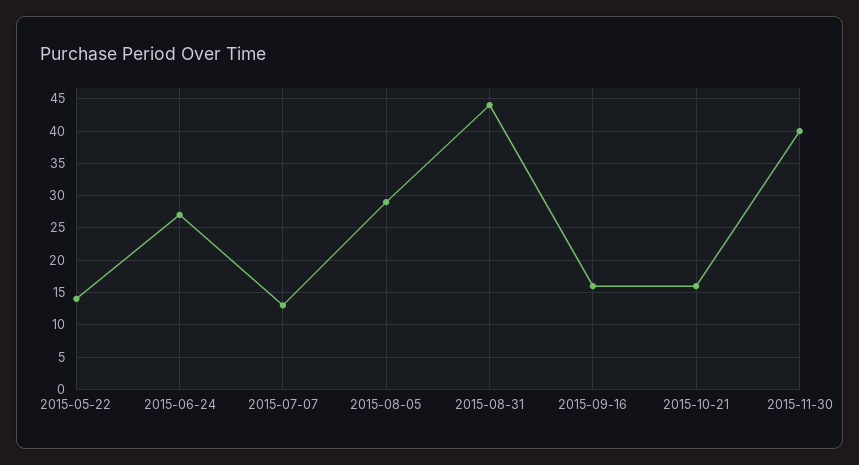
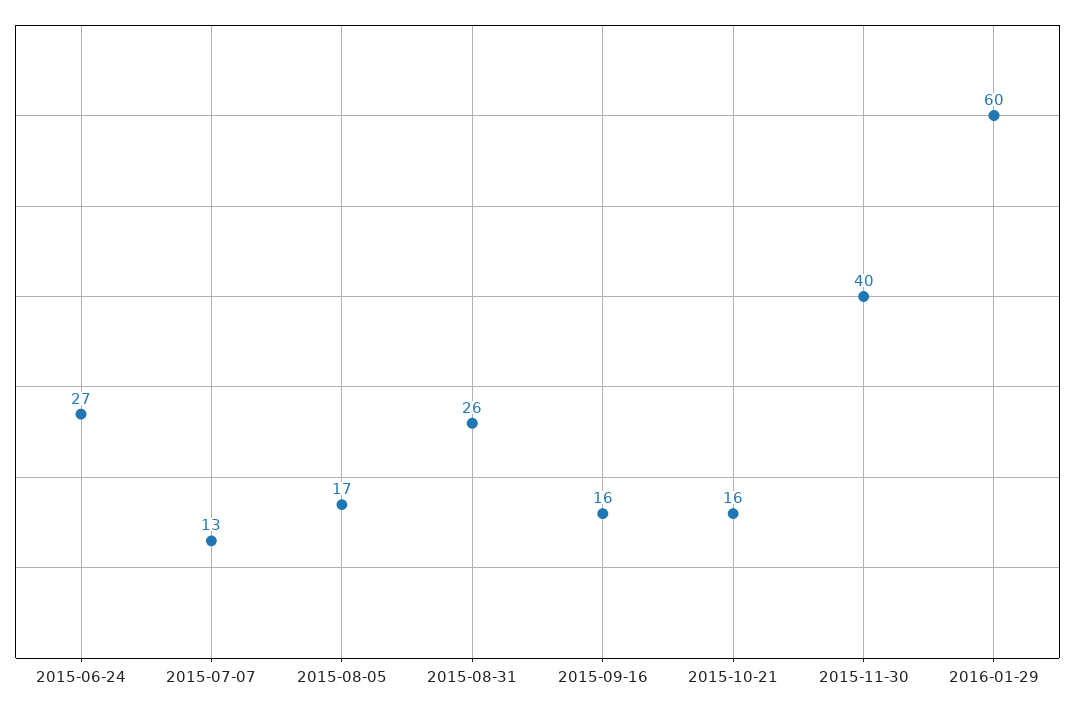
2015-05-22: 14 -> none
2015-08-05: 29 -> 17
2015-08-31: 44 -> 26
2016-01-29: none -> 60

